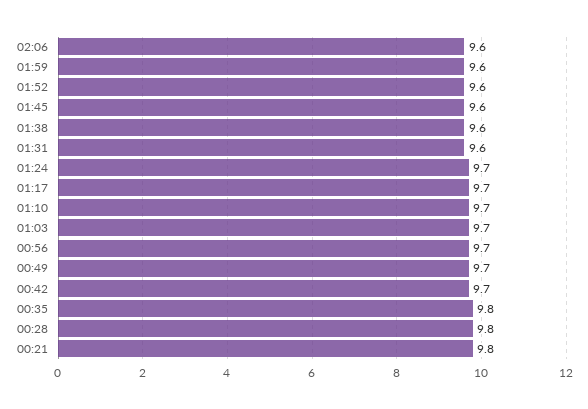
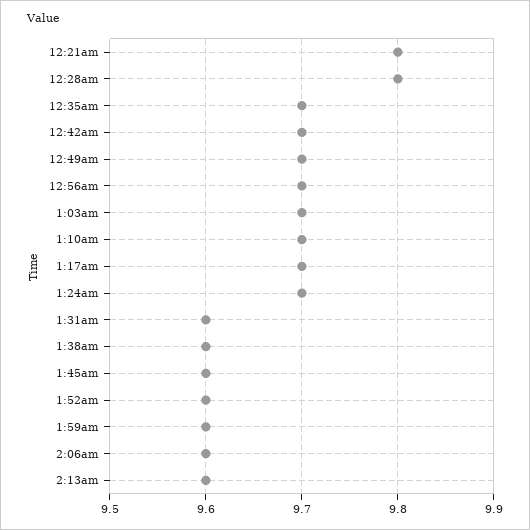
00:35: 9.8 -> 9.7
2:13am: none -> 9.6

